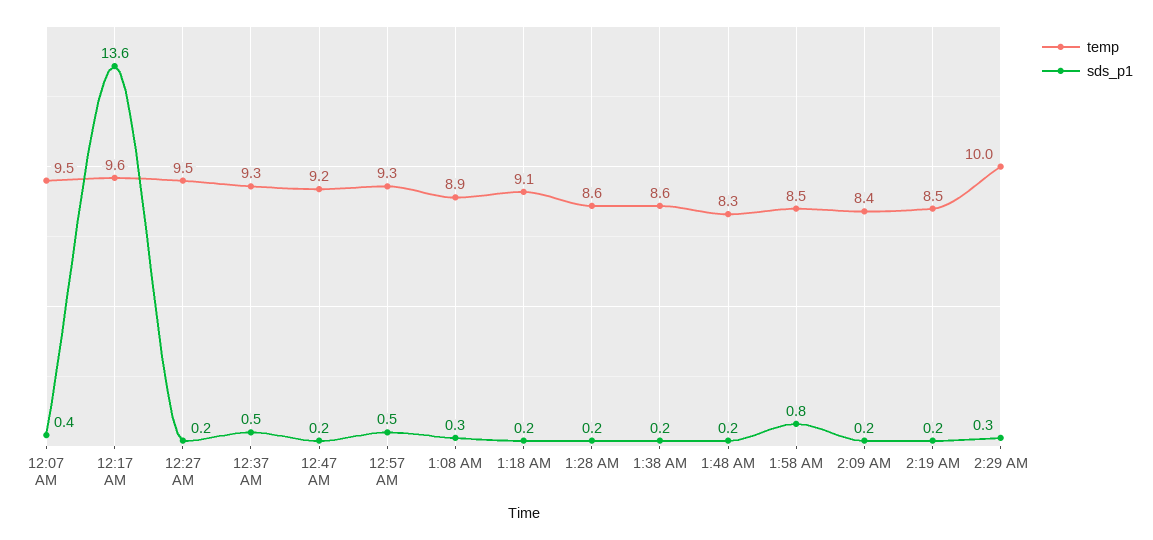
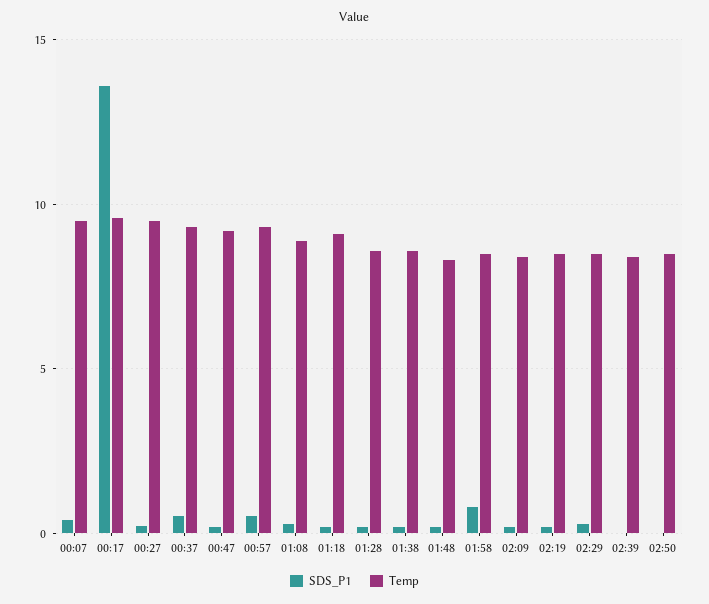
temp, 2:29 AM: 10 -> 8.5
sds_p1, 02:39: none -> 0
temp, 02:39: none -> 8.5
sds_p1, 02:50: none -> 0
temp, 02:50: none -> 8.5

